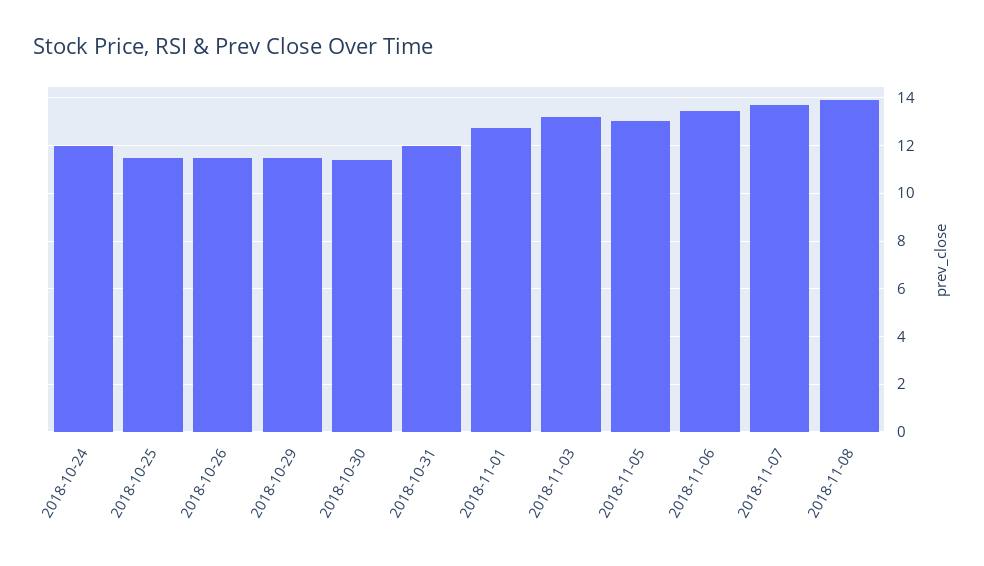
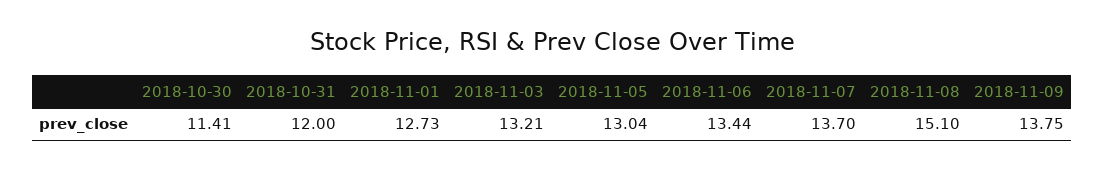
2018-10-24: 12 -> none
2018-10-25: 11.5 -> none
2018-10-26: 11.5 -> none
2018-10-29: 11.5 -> none
2018-11-08: 14 -> 15.1
2018-11-09: none -> 13.75

